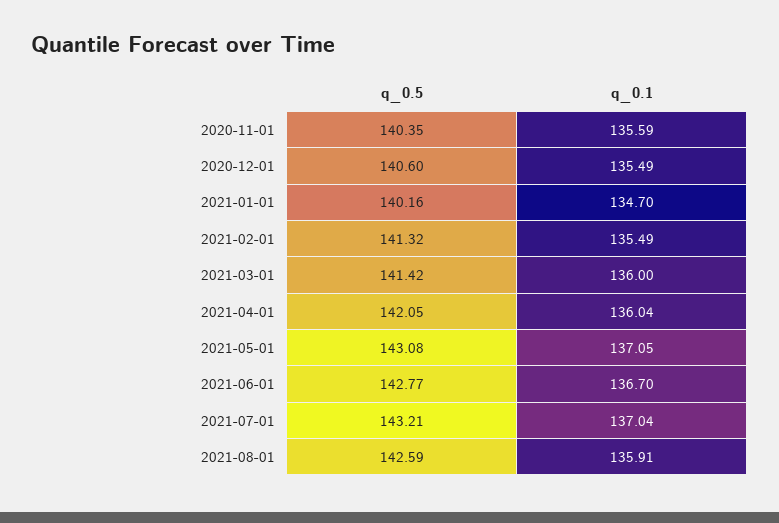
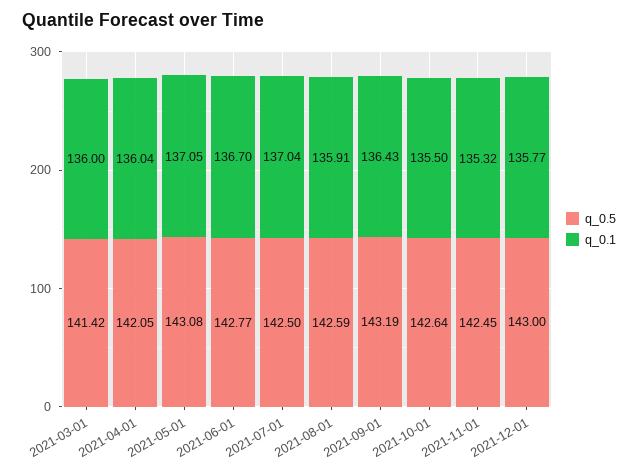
q_0.5, 2020-11-01: 140.35 -> none
q_0.1, 2020-11-01: 135.59 -> none
q_0.5, 2020-12-01: 140.6 -> none
q_0.1, 2020-12-01: 135.49 -> none
q_0.5, 2021-01-01: 140.16 -> none
q_0.1, 2021-01-01: 134.7 -> none
q_0.5, 2021-02-01: 141.32 -> none
q_0.1, 2021-02-01: 135.49 -> none
q_0.5, 2021-07-01: 143.21 -> 142.5
q_0.5, 2021-09-01: none -> 143.19
q_0.1, 2021-09-01: none -> 136.43
q_0.5, 2021-10-01: none -> 142.64
q_0.1, 2021-10-01: none -> 135.5
q_0.5, 2021-11-01: none -> 142.45
q_0.1, 2021-11-01: none -> 135.32
q_0.5, 2021-12-01: none -> 143
q_0.1, 2021-12-01: none -> 135.77

